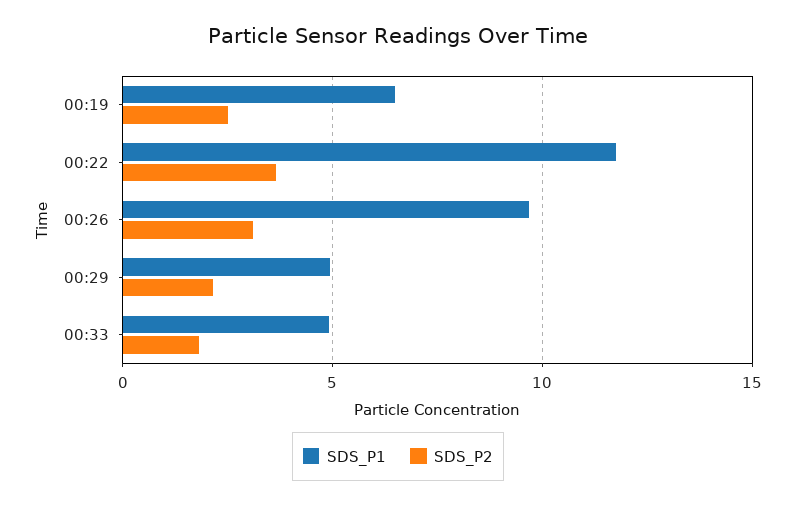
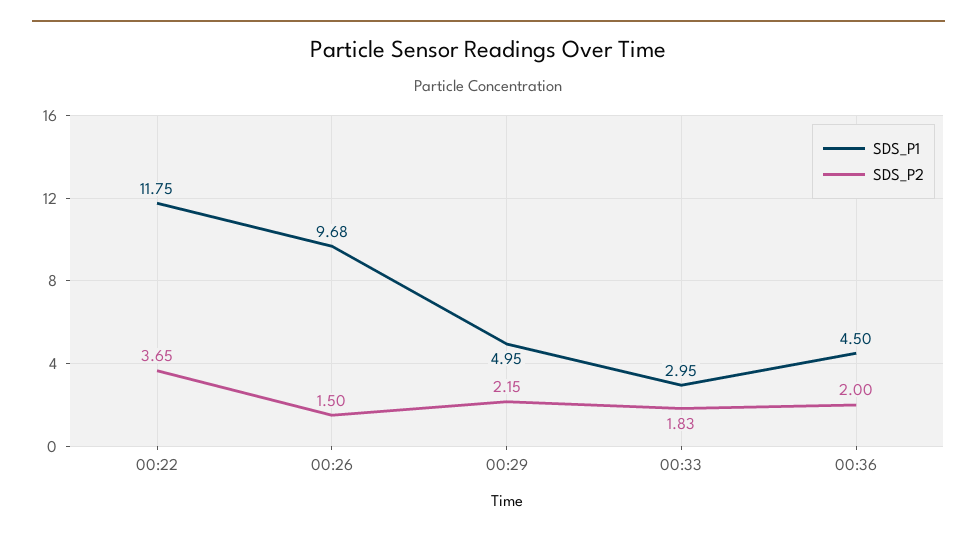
SDS_P1, 00:19: 6.5 -> none
SDS_P2, 00:19: 2.5 -> none
SDS_P2, 00:26: 3 -> 1.5
SDS_P1, 00:33: 5 -> 2.95
SDS_P1, 00:36: none -> 4.5
SDS_P2, 00:36: none -> 2

